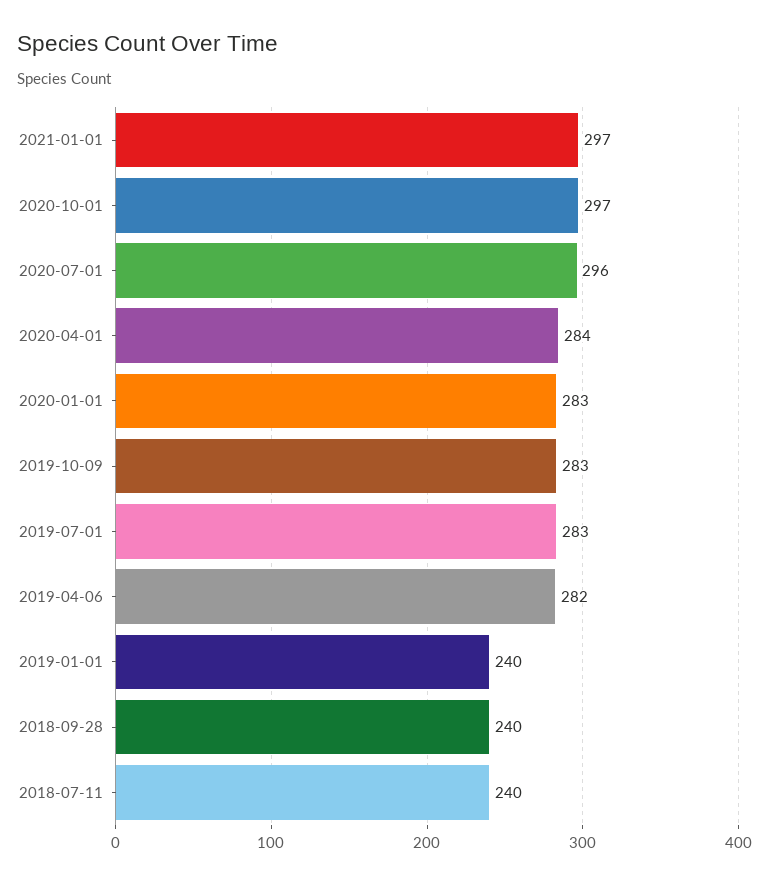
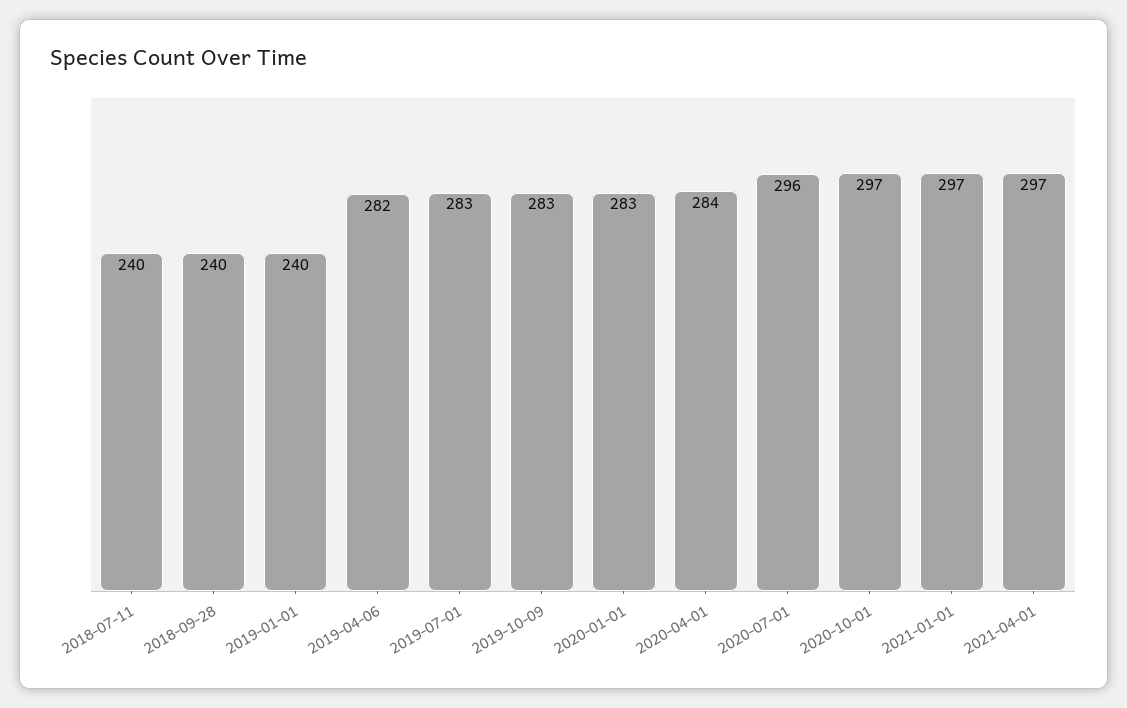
2021-04-01: none -> 297

